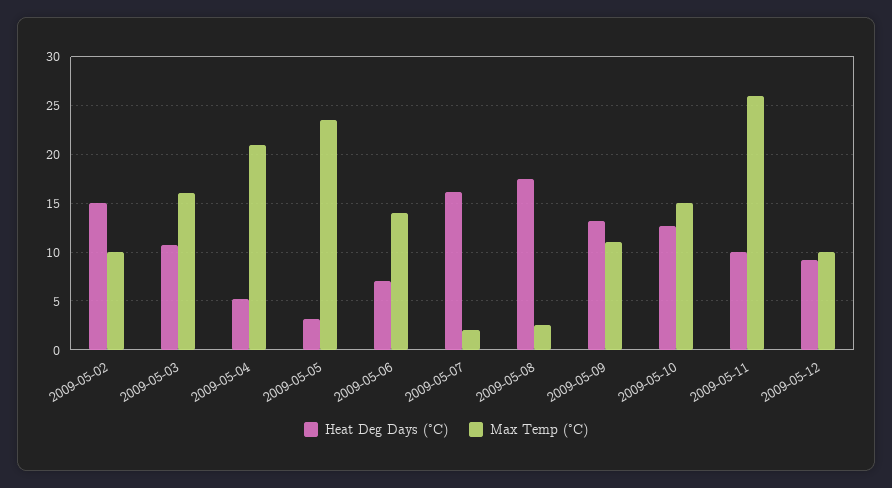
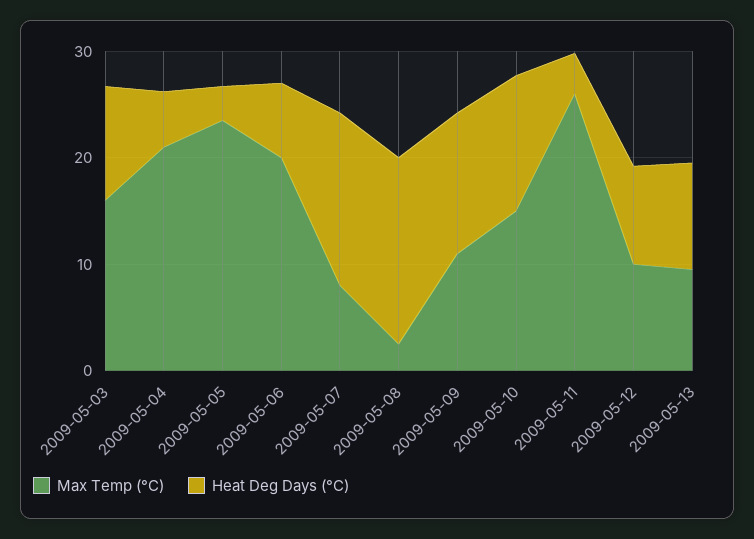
Heat Deg Days (°C), 2009-05-02: 15 -> none
Max Temp (°C), 2009-05-02: 10 -> none
Max Temp (°C), 2009-05-06: 14 -> 20
Max Temp (°C), 2009-05-07: 2 -> 8
Heat Deg Days (°C), 2009-05-11: 10 -> 4
Max Temp (°C), 2009-05-13: none -> 10
Heat Deg Days (°C), 2009-05-13: none -> 10

